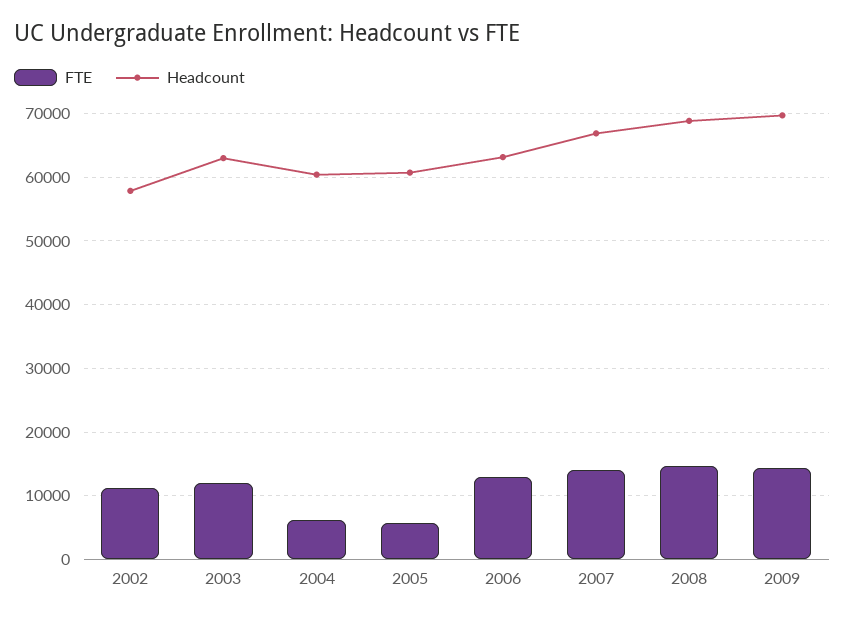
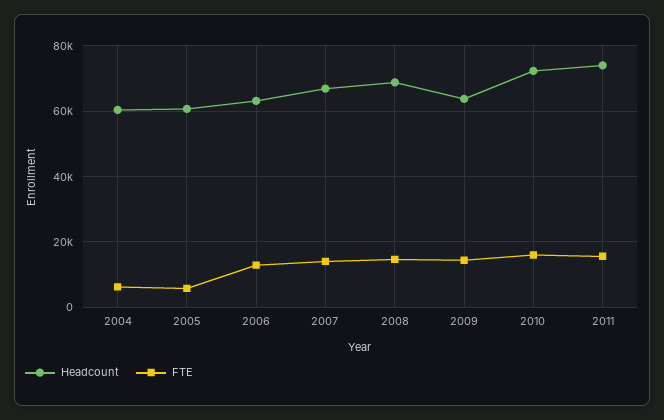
FTE, 2002: 11000 -> none
Headcount, 2002: 58000 -> none
FTE, 2003: 12000 -> none
Headcount, 2003: 63000 -> none
Headcount, 2009: 70000 -> 64000
Headcount, 2010: none -> 72000
FTE, 2010: none -> 16000
Headcount, 2011: none -> 74000
FTE, 2011: none -> 16000

